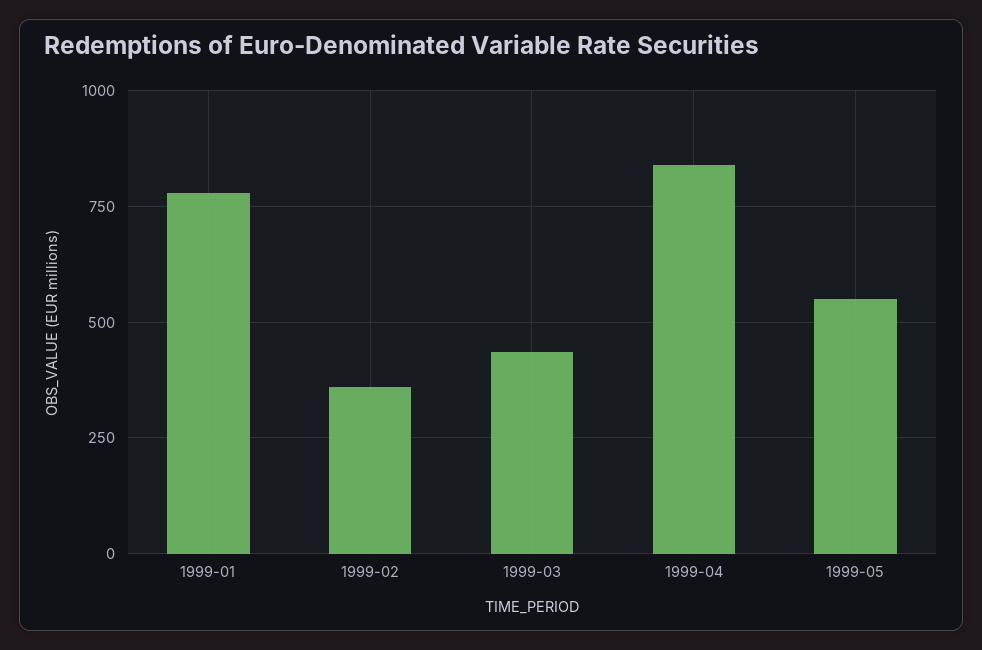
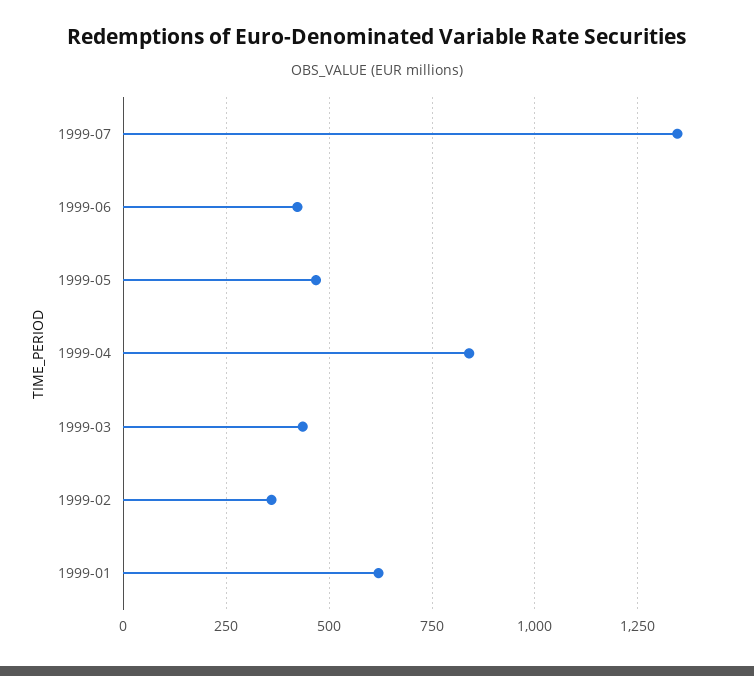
1999-01: 775 -> 625
1999-05: 550 -> 475
1999-07: none -> 1350
1999-06: none -> 425

